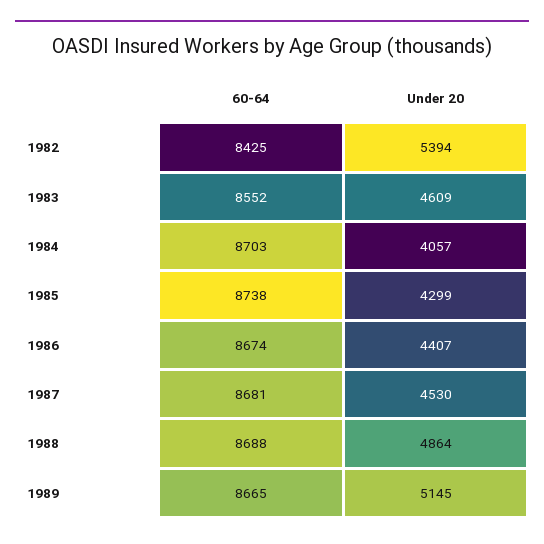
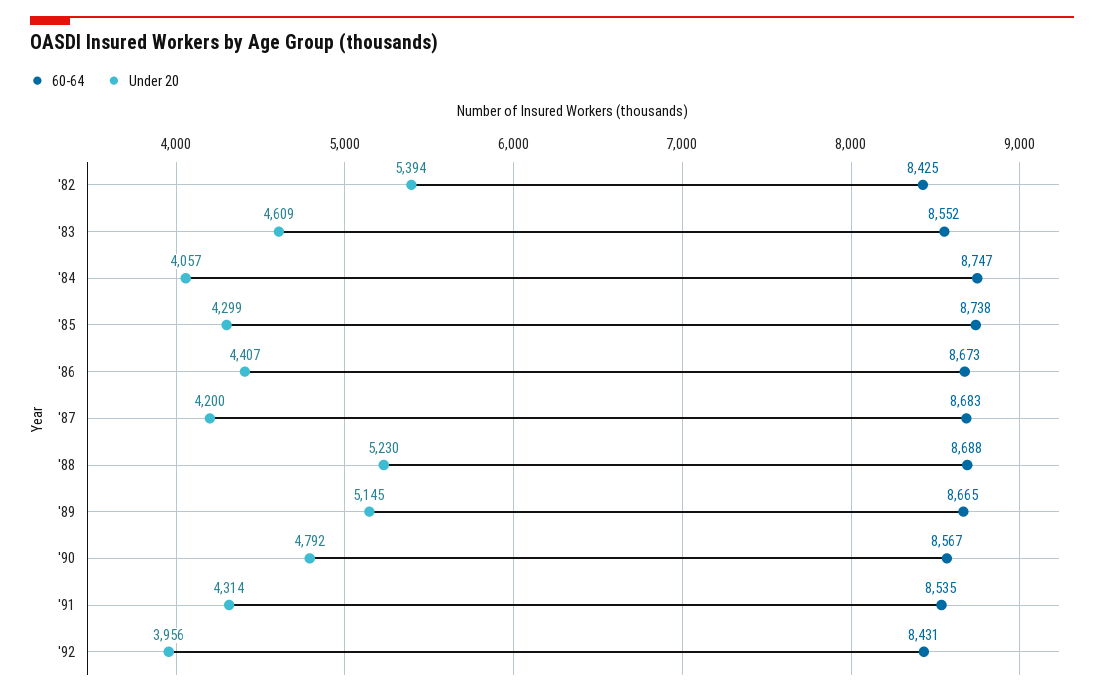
60-64, 1984: 8703 -> 8747
60-64, 1986: 8674 -> 8673
60-64, 1987: 8681 -> 8683
Under 20, 1987: 4530 -> 4200
Under 20, 1988: 4864 -> 5230
60-64, '90: none -> 8567
Under 20, '90: none -> 4792
60-64, '91: none -> 8535
Under 20, '91: none -> 4314
60-64, '92: none -> 8431
Under 20, '92: none -> 3956

